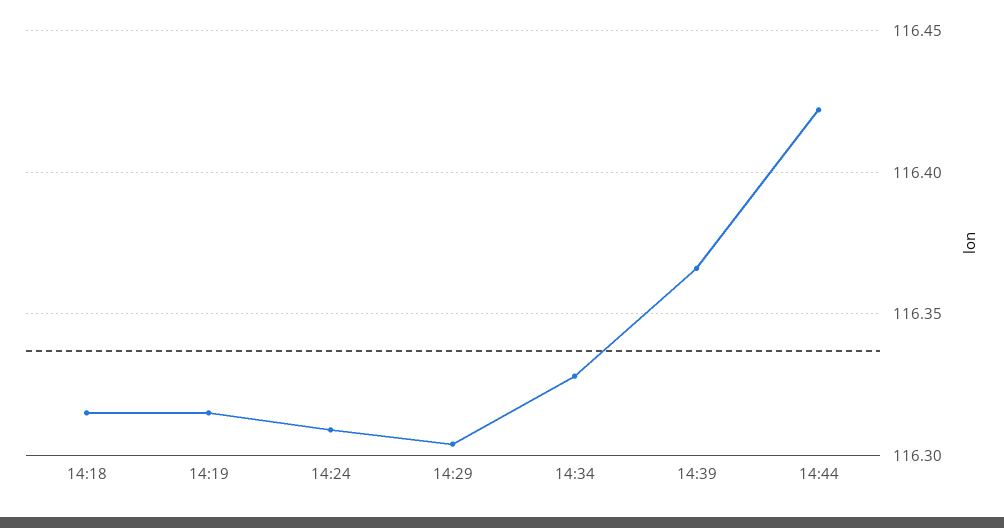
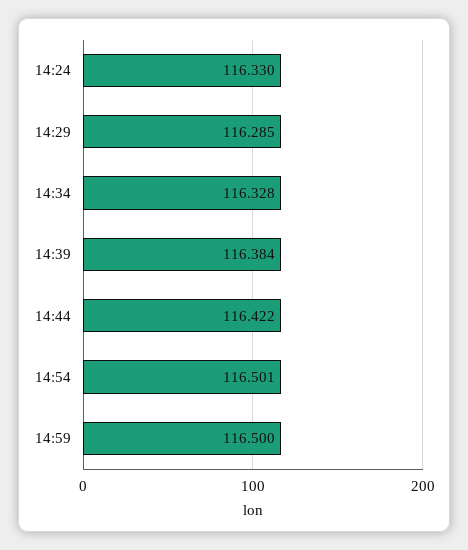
14:18: 116.315 -> none
14:19: 116.315 -> none
14:24: 116.31 -> 116.33
14:29: 116.305 -> 116.285
14:39: 116.365 -> 116.384
14:54: none -> 116.501
14:59: none -> 116.5

